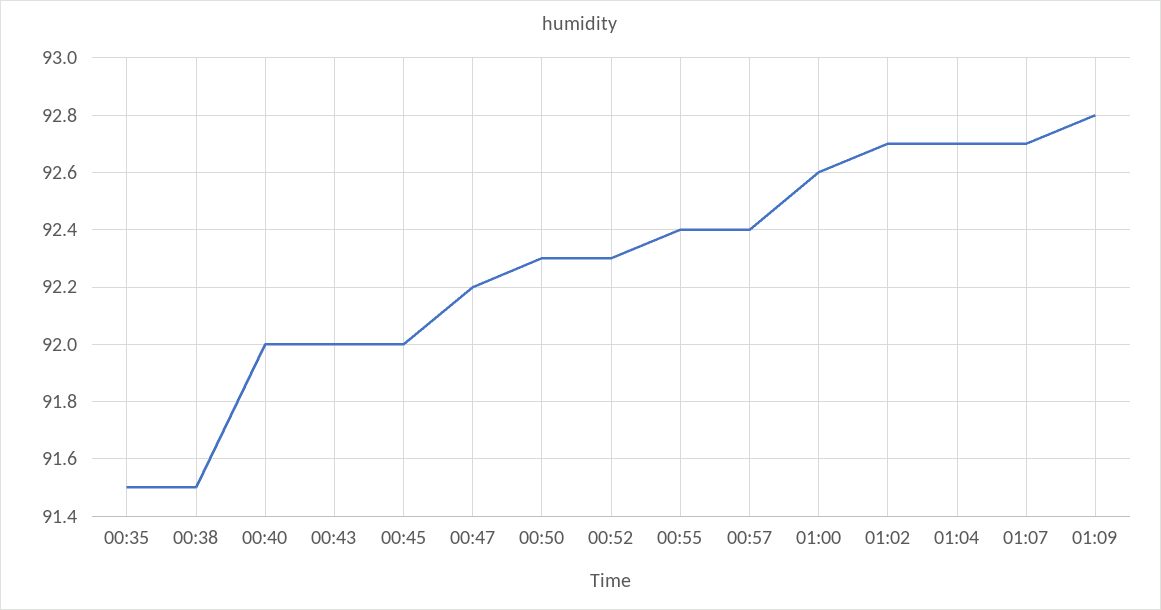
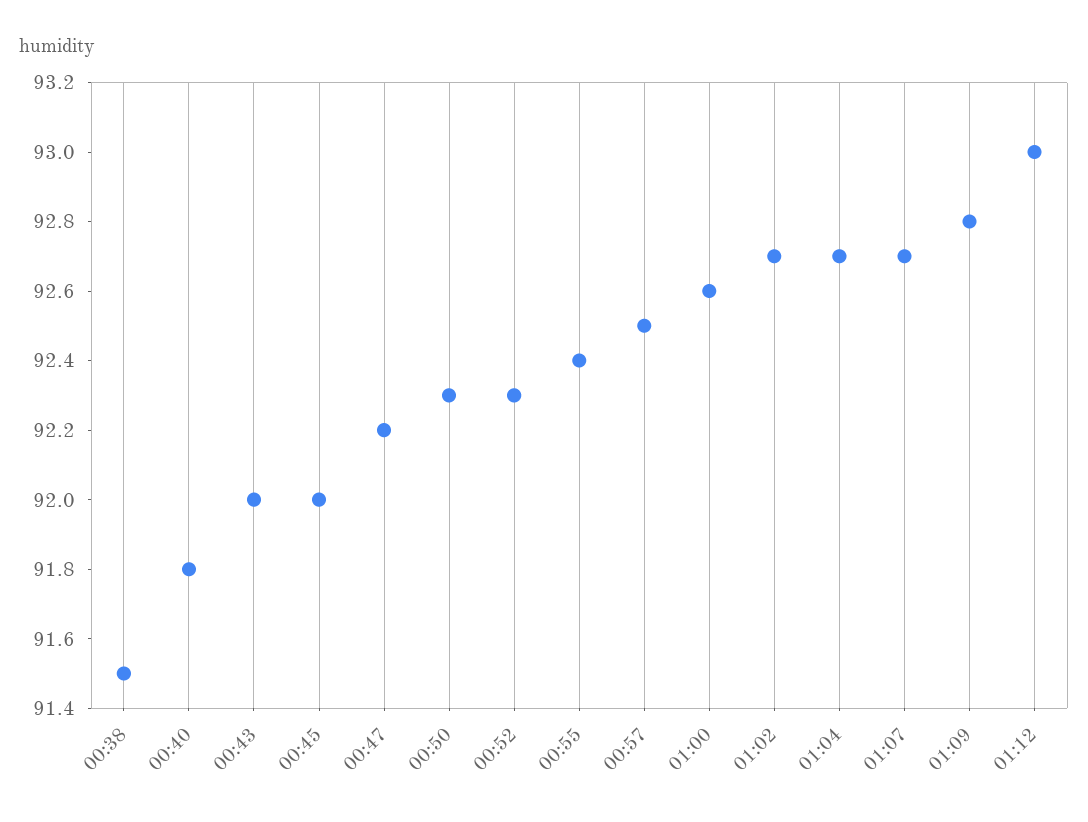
00:35: 91.5 -> none
00:40: 92 -> 91.8
00:57: 92.4 -> 92.5
01:12: none -> 93

